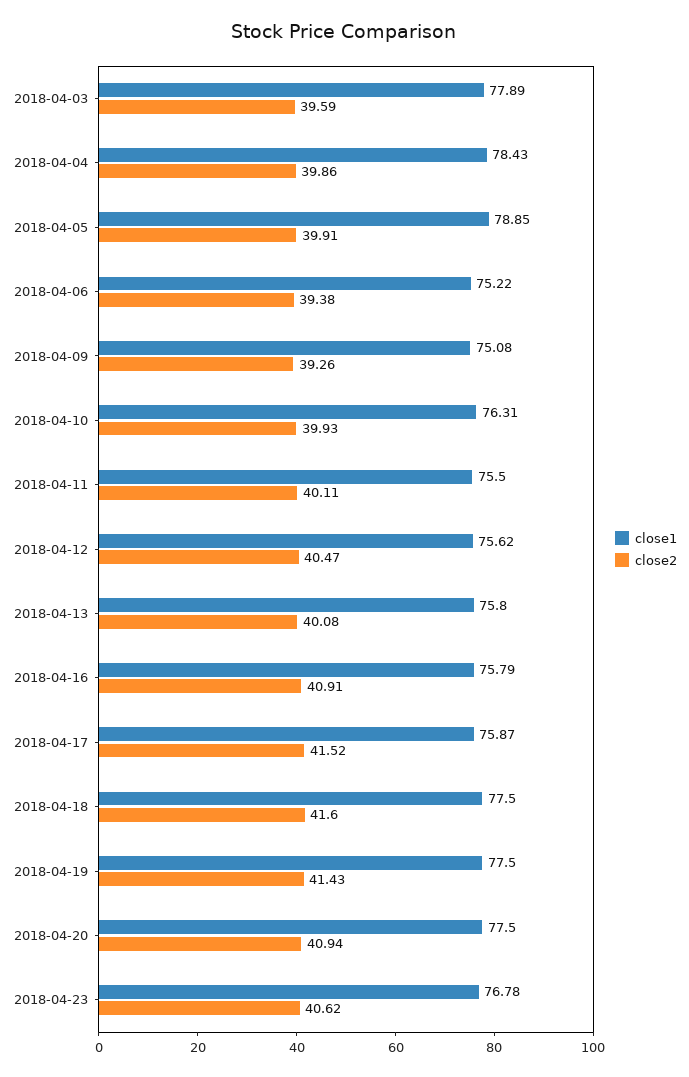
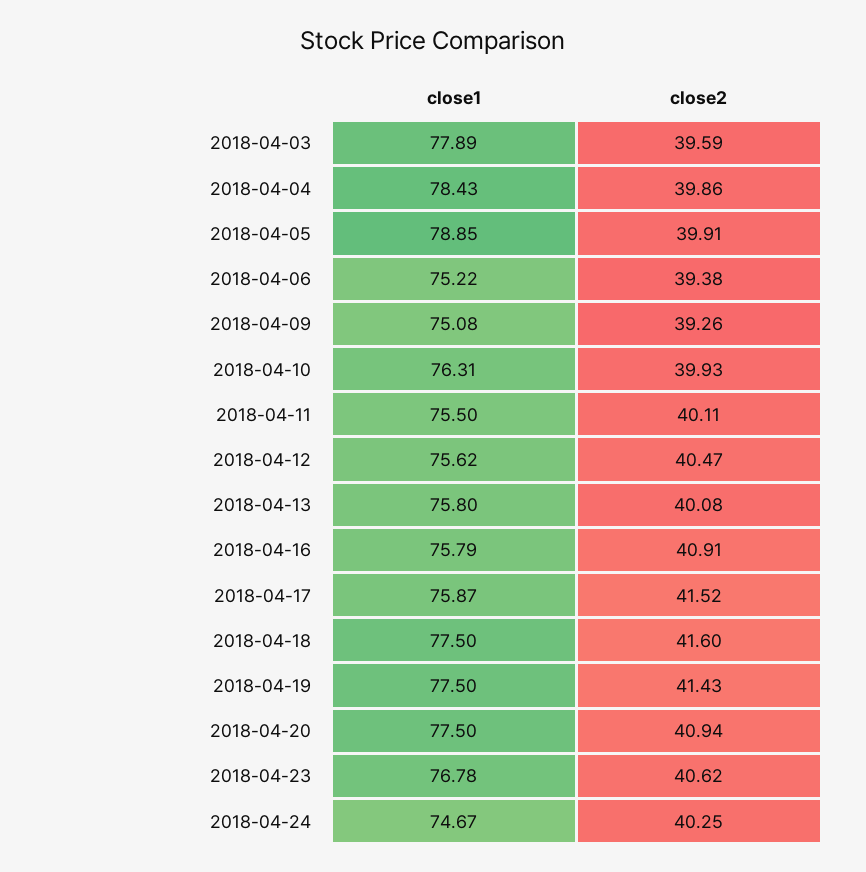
close1, 2018-04-24: none -> 74.67
close2, 2018-04-24: none -> 40.25

